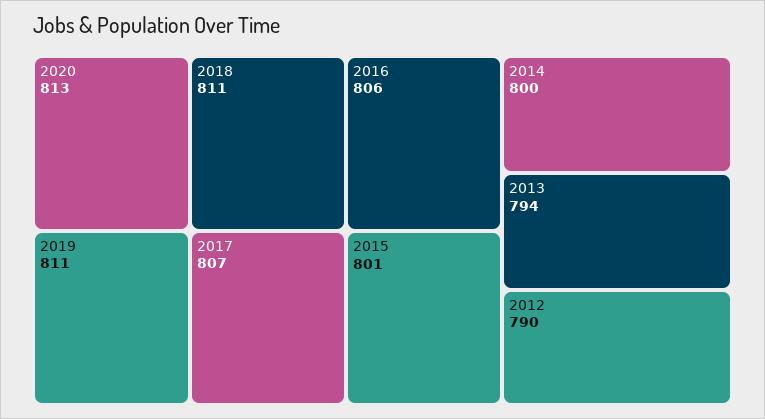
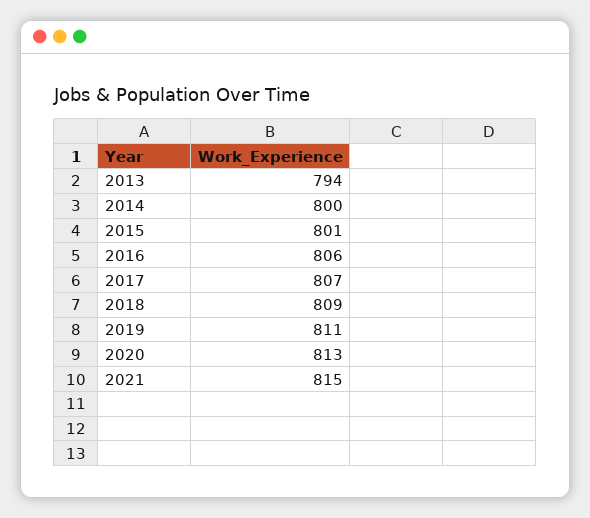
2018: 811 -> 809
2012: 790 -> none
2021: none -> 815

